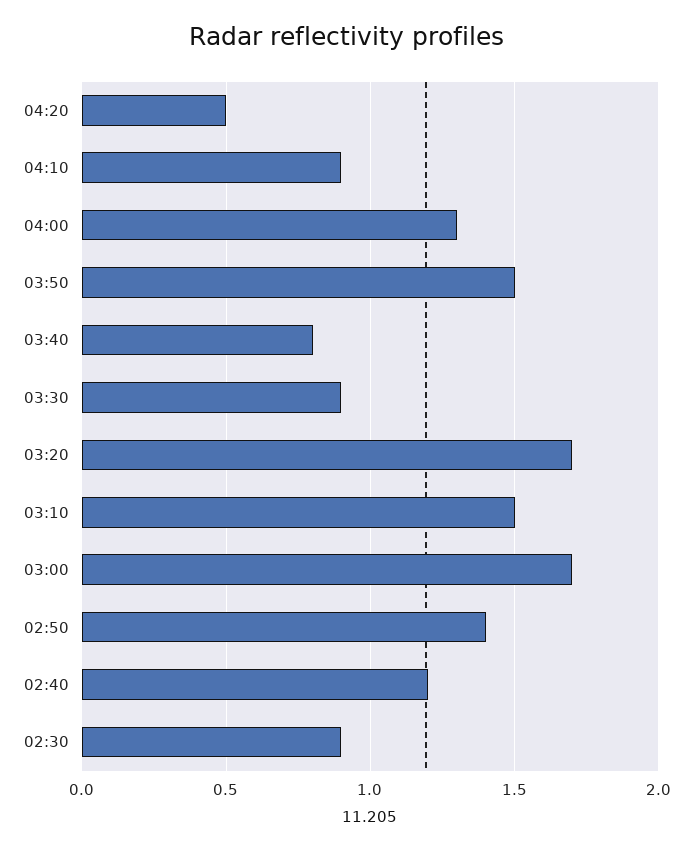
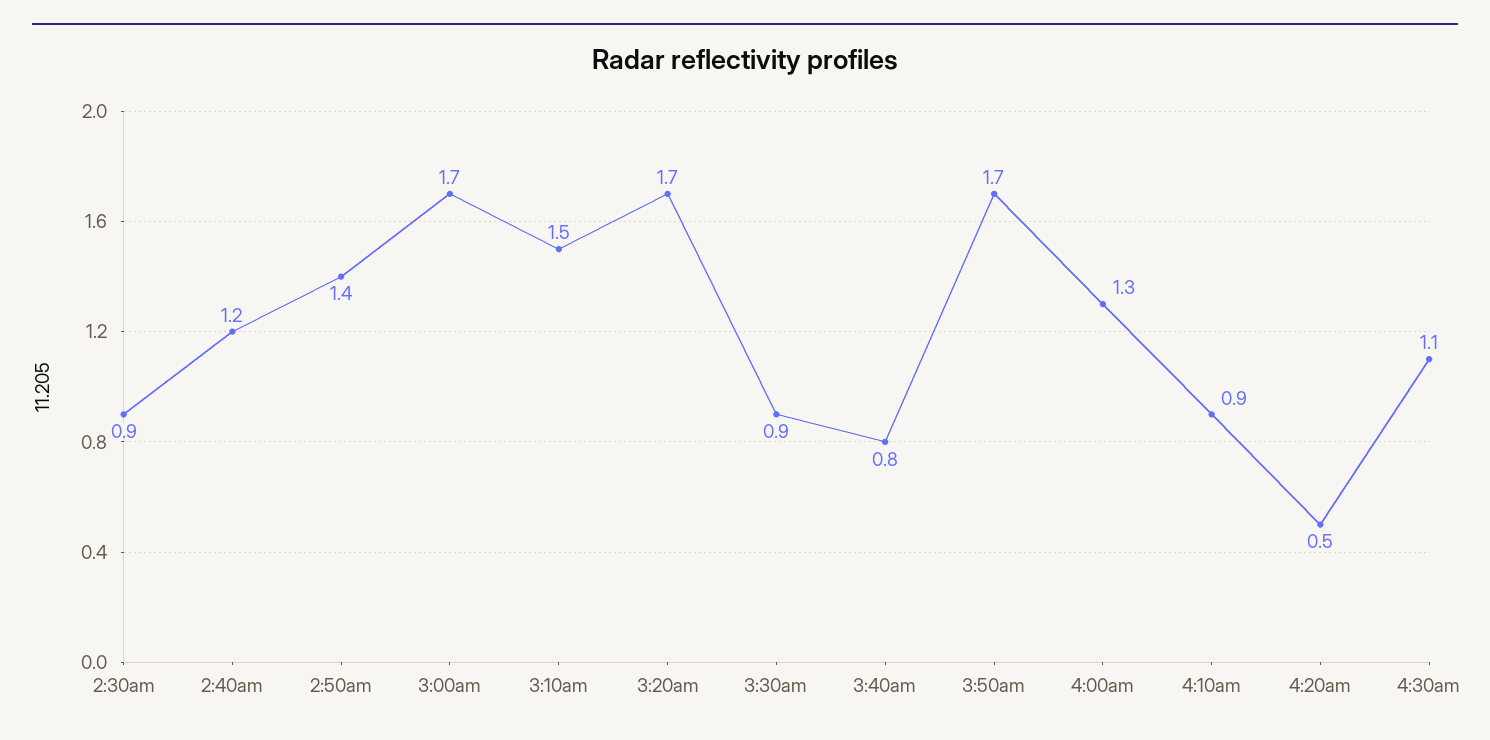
03:50: 1.5 -> 1.7
4:30am: none -> 1.1

